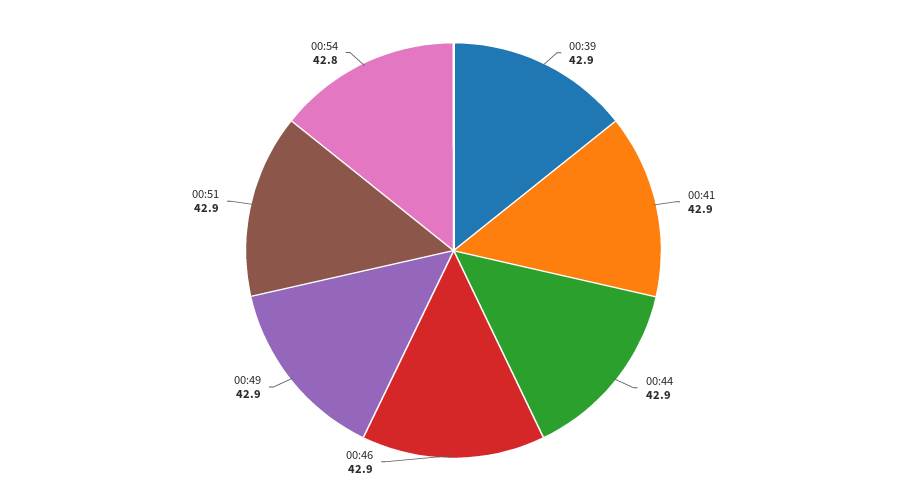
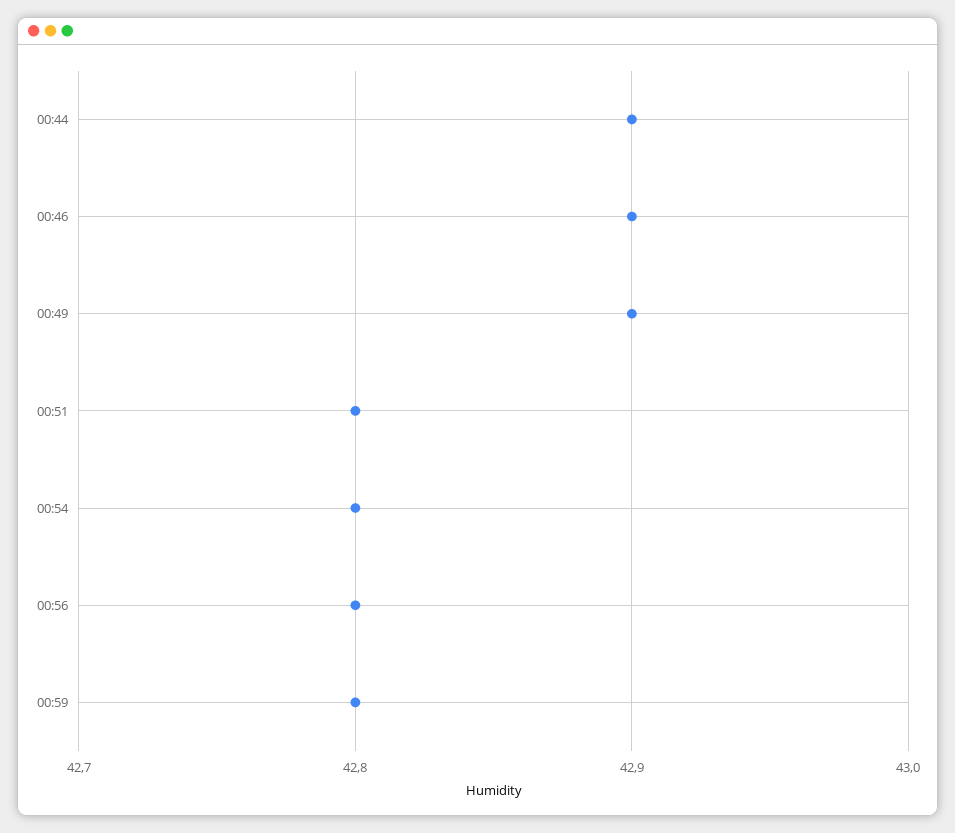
00:39: 42.9 -> none
00:41: 42.9 -> none
00:51: 42.9 -> 42.8
00:56: none -> 42.8
00:59: none -> 42.8

